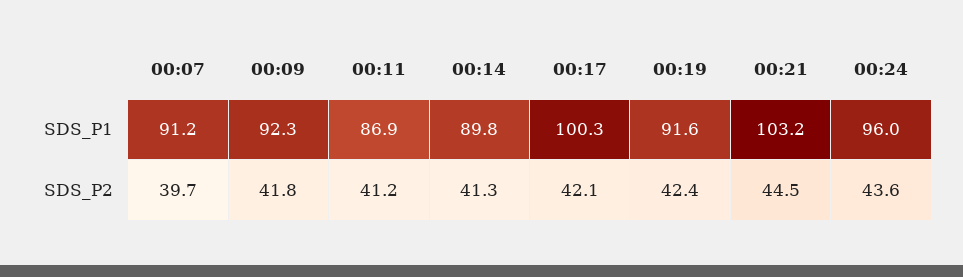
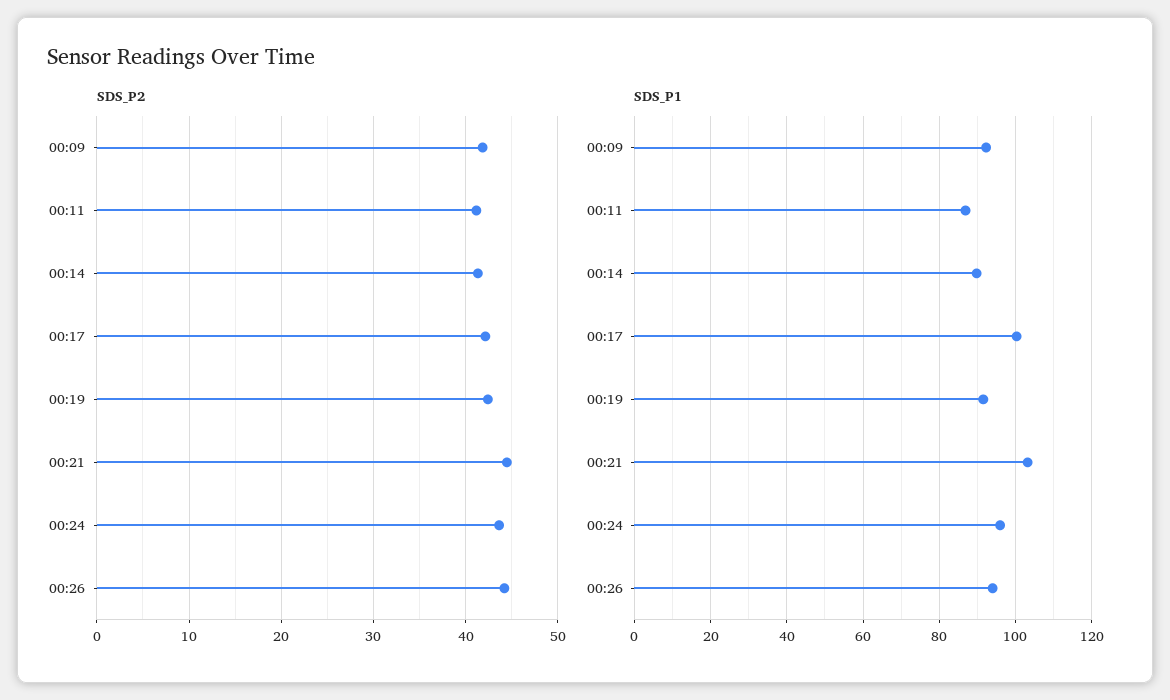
SDS_P1, 00:07: 91.2 -> none
SDS_P2, 00:07: 39.7 -> none
SDS_P2, 00:26: none -> 44
SDS_P1, 00:26: none -> 94

